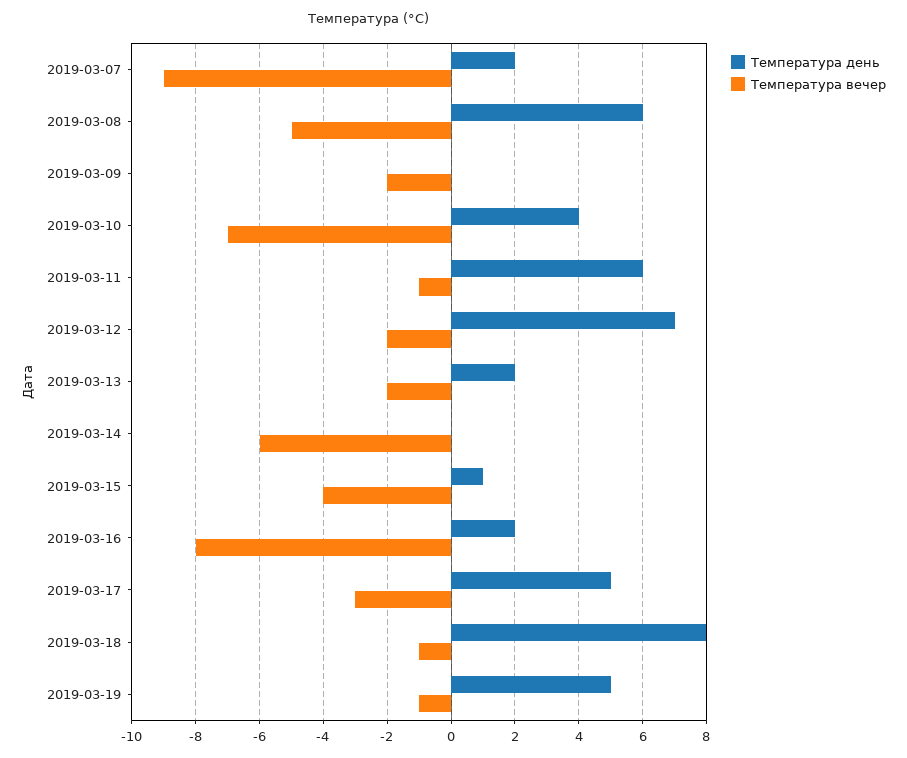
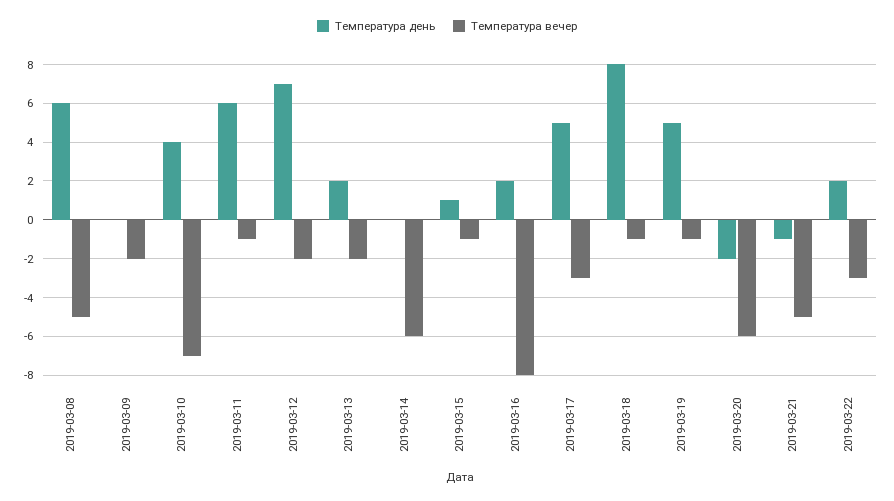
Температура день, 2019-03-07: 2 -> none
Температура вечер, 2019-03-07: -9 -> none
Температура вечер, 2019-03-15: -4 -> -1
Температура день, 2019-03-20: none -> -2
Температура вечер, 2019-03-20: none -> -6
Температура день, 2019-03-21: none -> -1
Температура вечер, 2019-03-21: none -> -5
Температура день, 2019-03-22: none -> 2
Температура вечер, 2019-03-22: none -> -3

